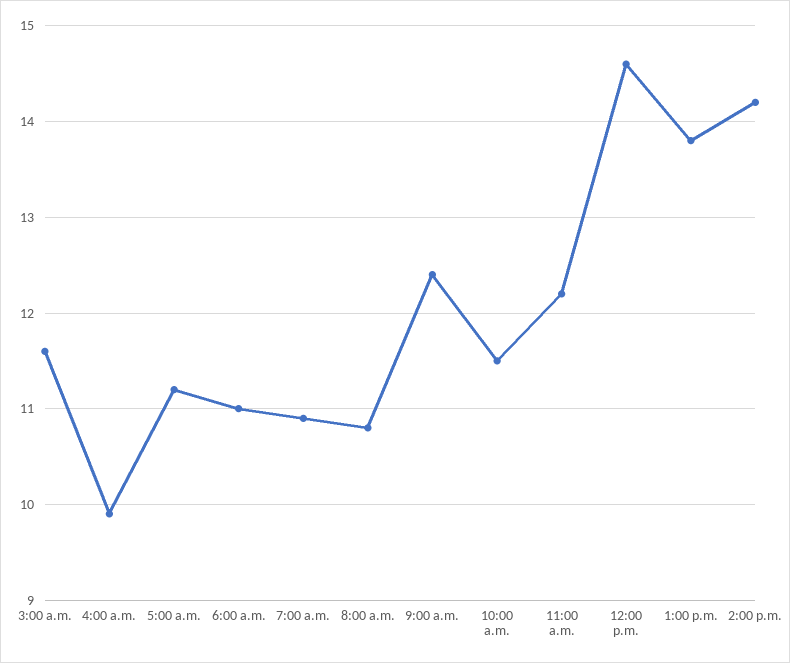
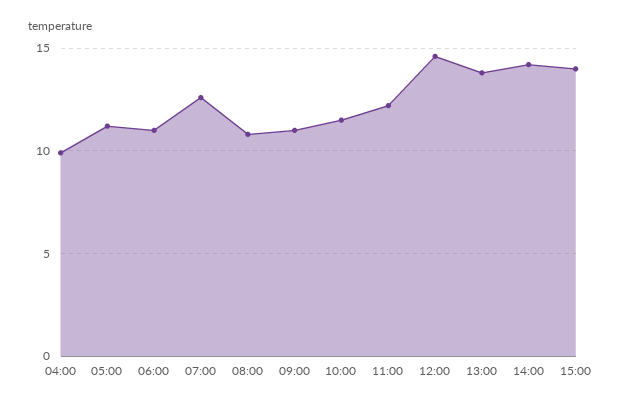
3:00 a.m.: 11.6 -> none
7:00 a.m.: 10.9 -> 12.5
9:00 a.m.: 12.4 -> 11
15:00: none -> 14

